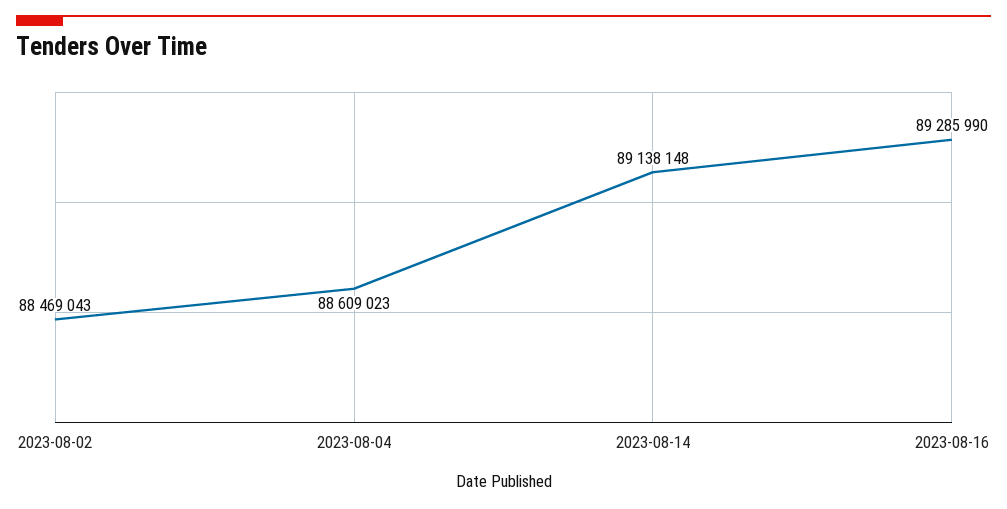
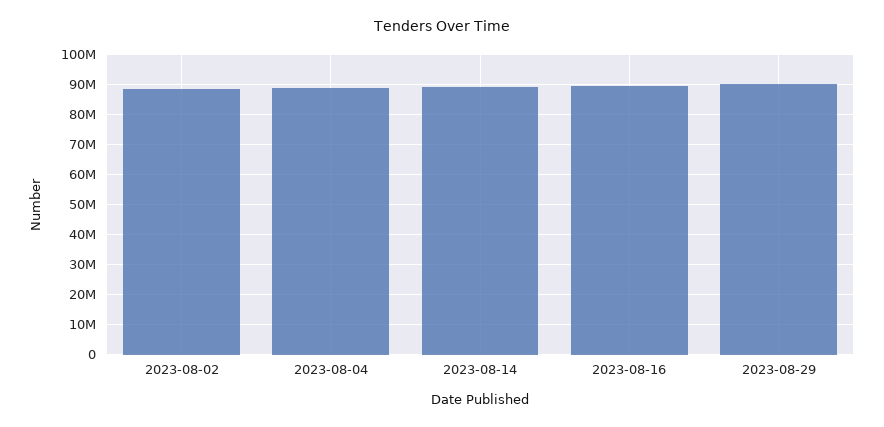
2023-08-29: none -> 90000000

